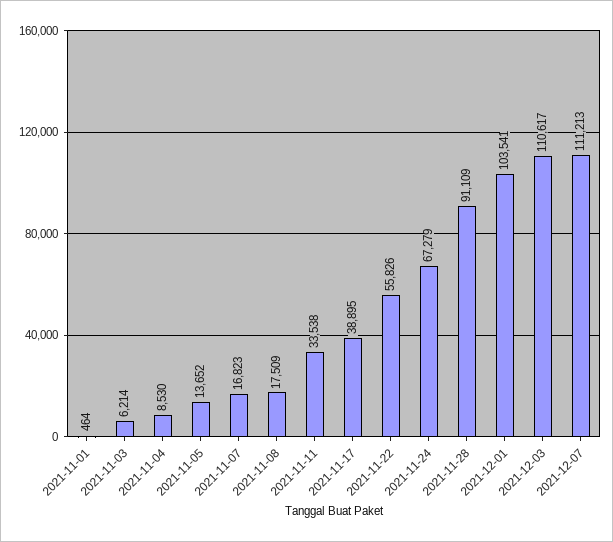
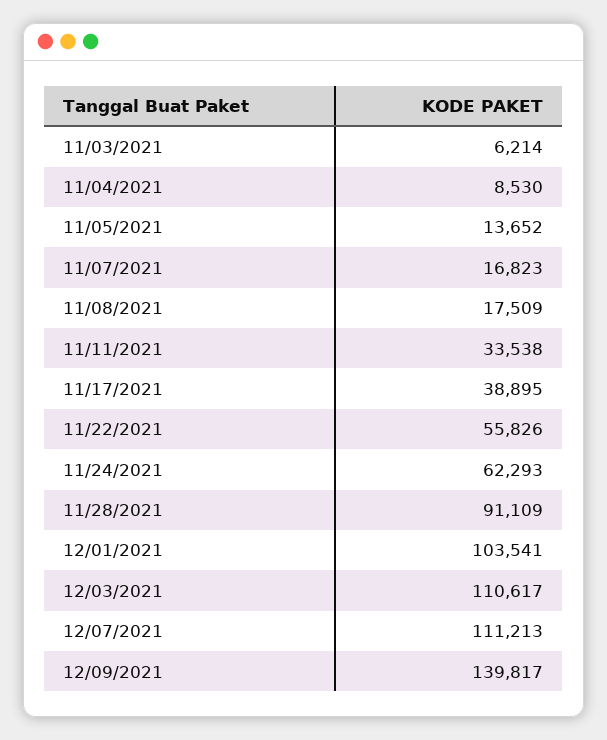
2021-11-01: 464 -> none
2021-11-24: 67279 -> 62293
12/09/2021: none -> 139817

